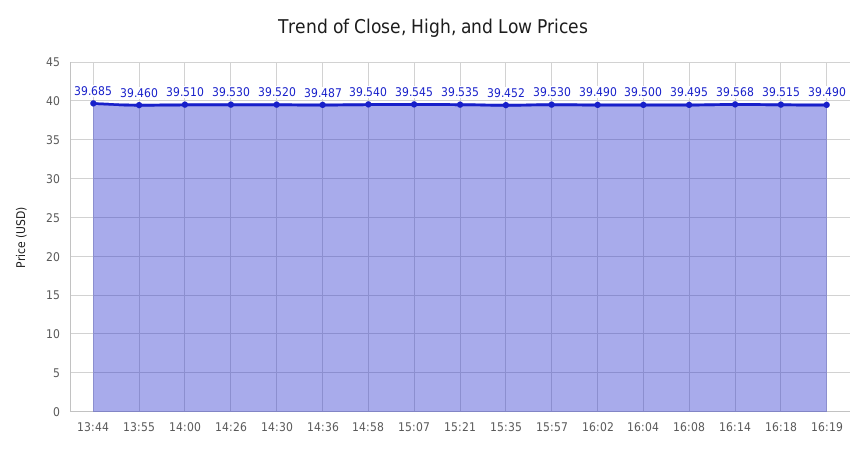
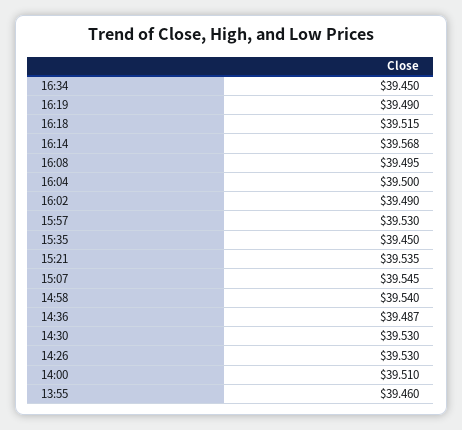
13:44: 39.685 -> none
14:30: 39.52 -> 39.53
15:35: 39.452 -> 39.45
16:34: none -> 39.45

